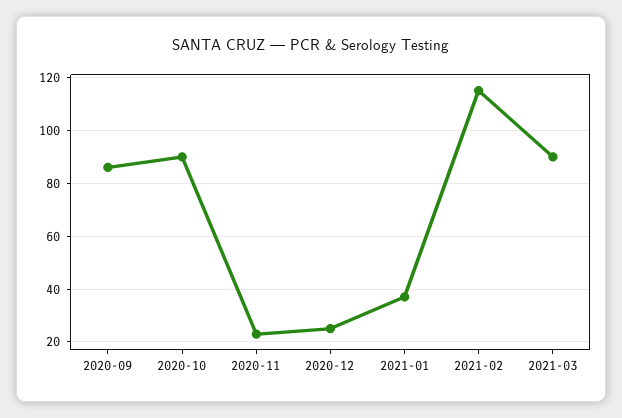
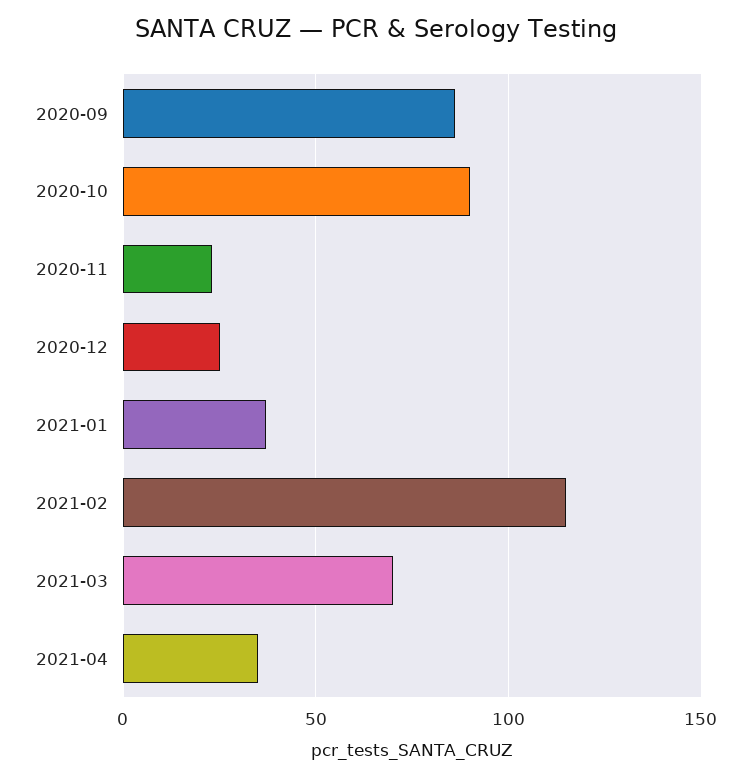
2021-03: 90 -> 70
2021-04: none -> 35

